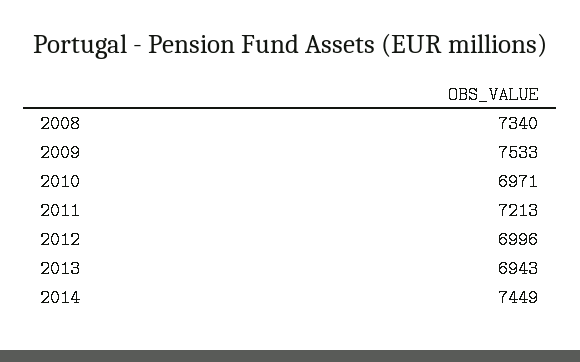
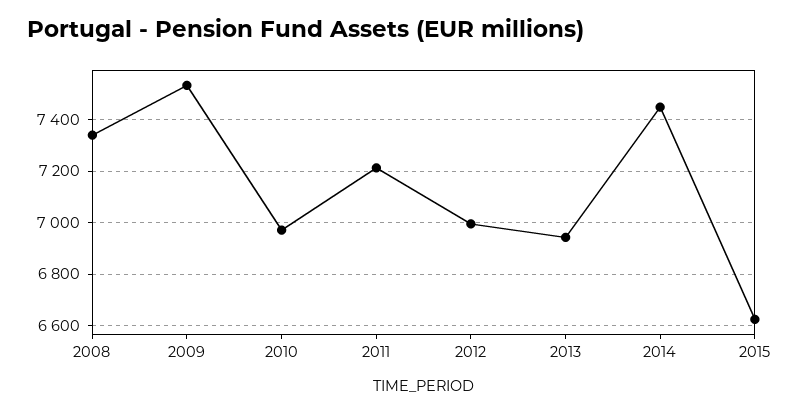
2015: none -> 6625

